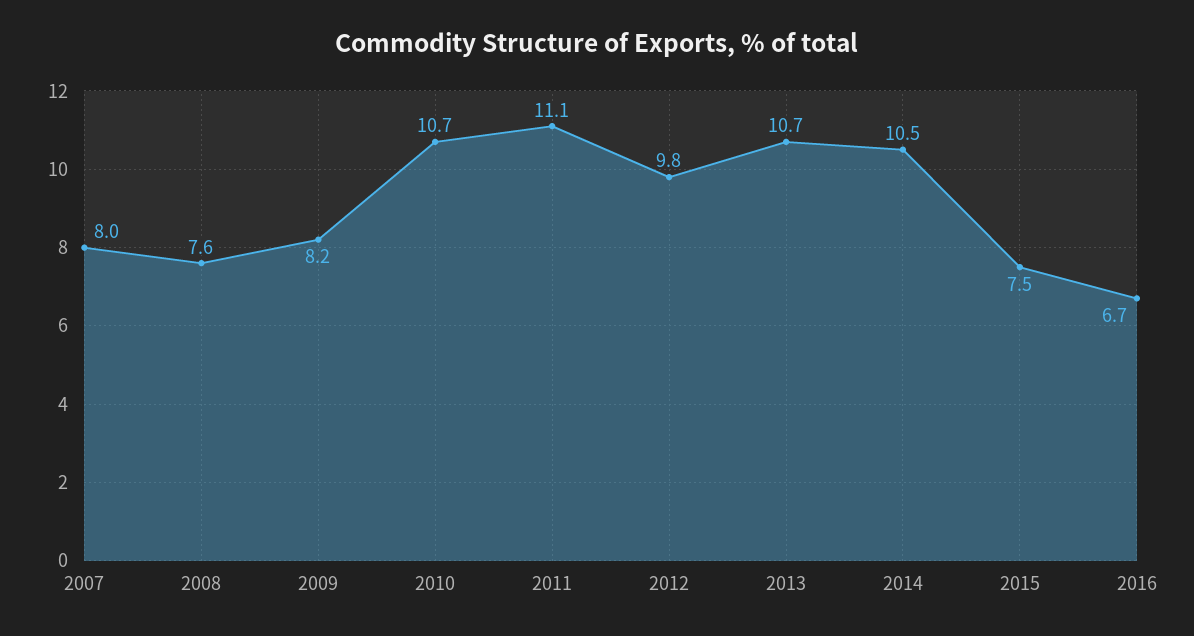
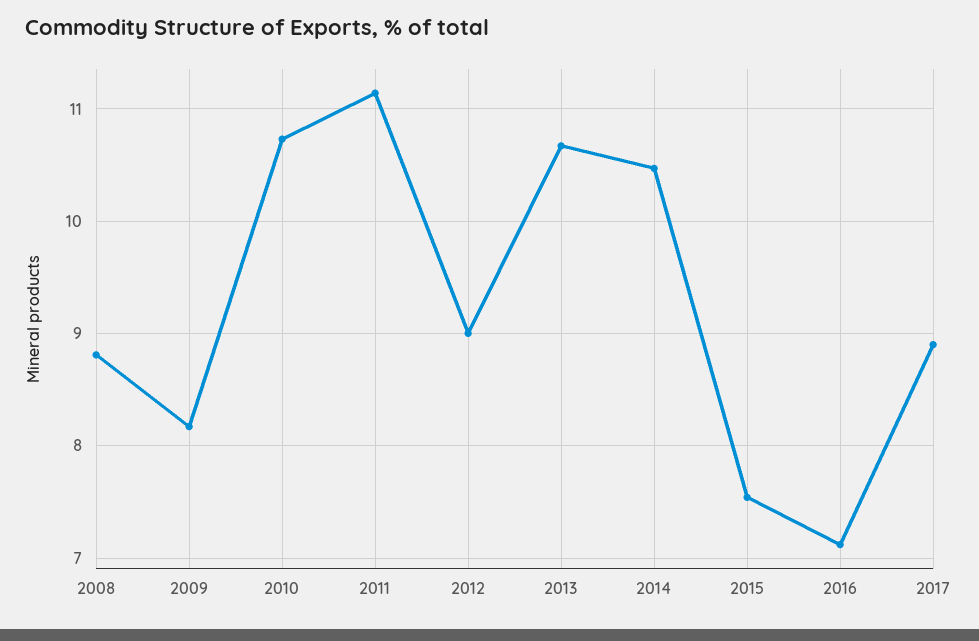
2007: 8 -> none
2008: 7.6 -> 8.8
2012: 9.8 -> 9
2016: 6.7 -> 7.1
2017: none -> 8.9

